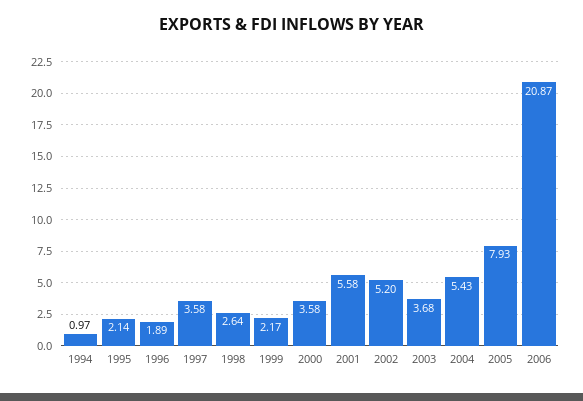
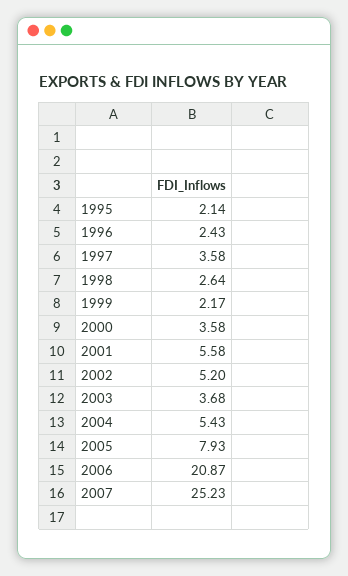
1994: 0.97 -> none
1996: 1.89 -> 2.43
2007: none -> 25.23

